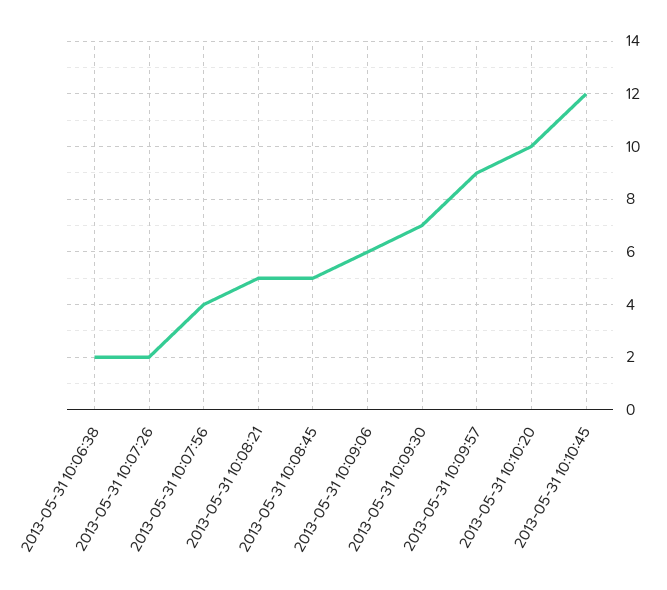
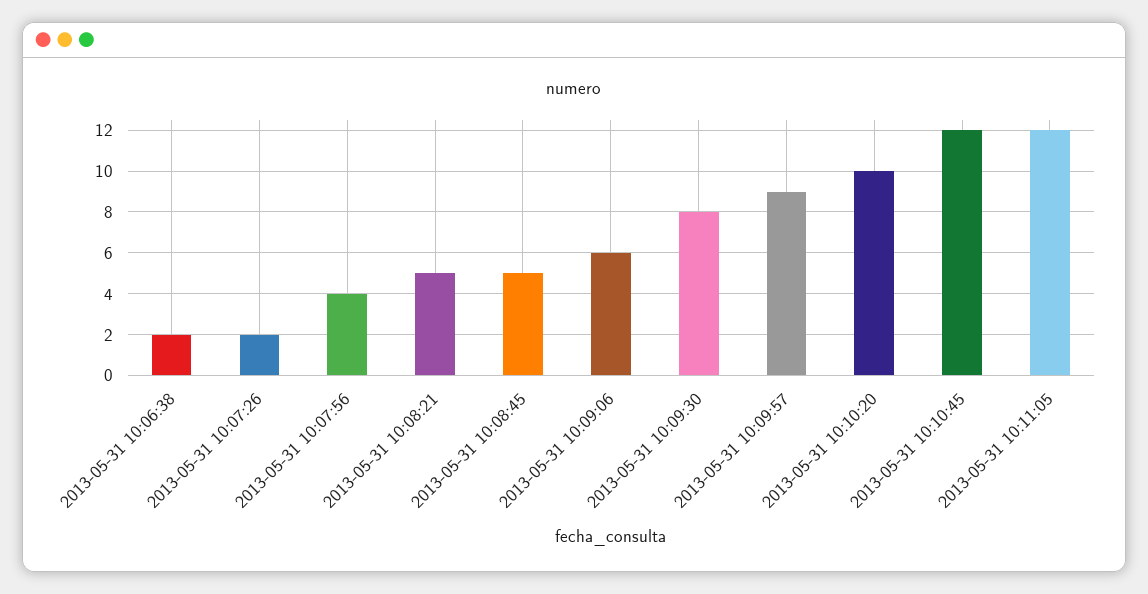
2013-05-31 10:09:30: 7 -> 8
2013-05-31 10:11:05: none -> 12

